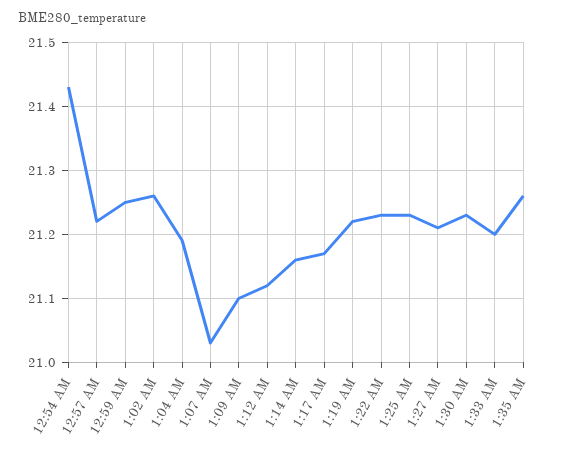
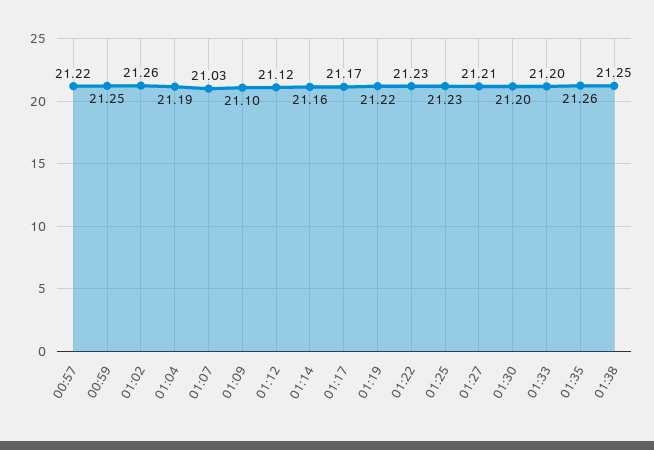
12:54 AM: 21.43 -> none
1:30 AM: 21.23 -> 21.2
01:38: none -> 21.25

